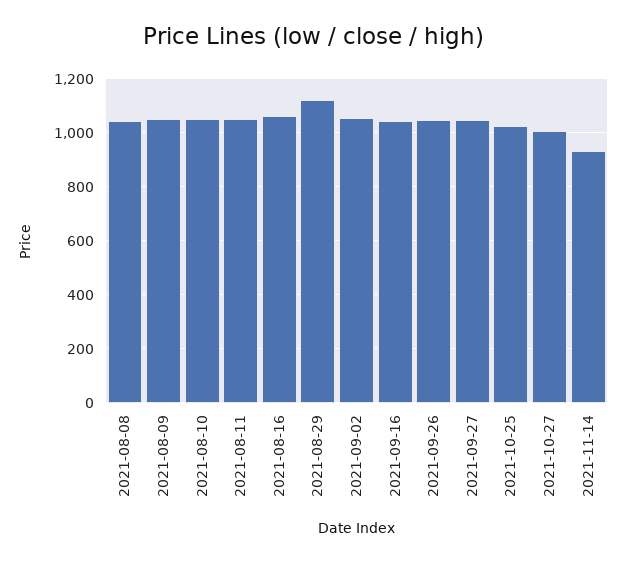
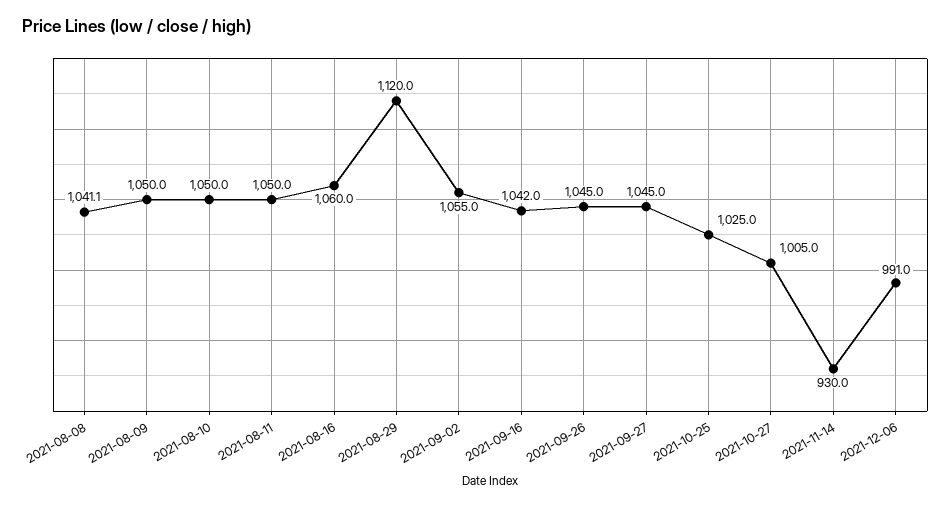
2021-12-06: none -> 991

